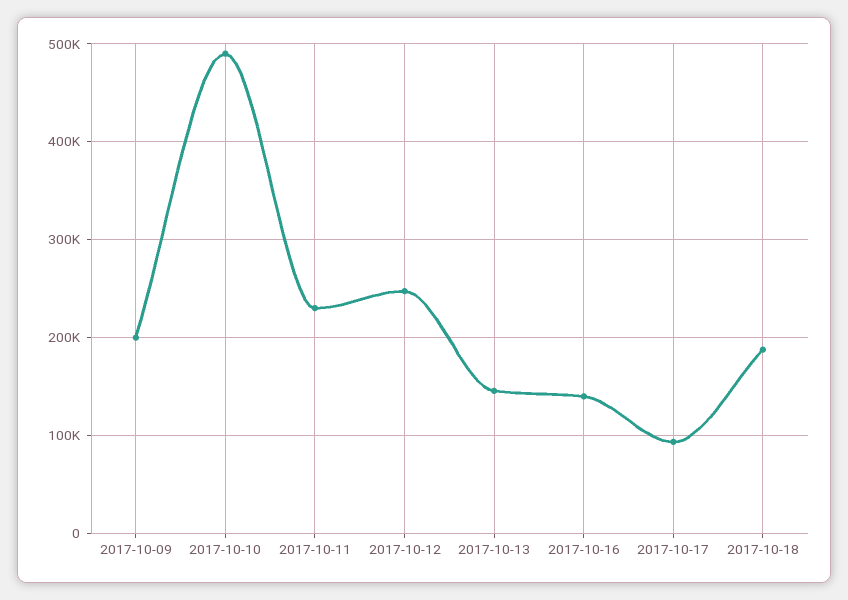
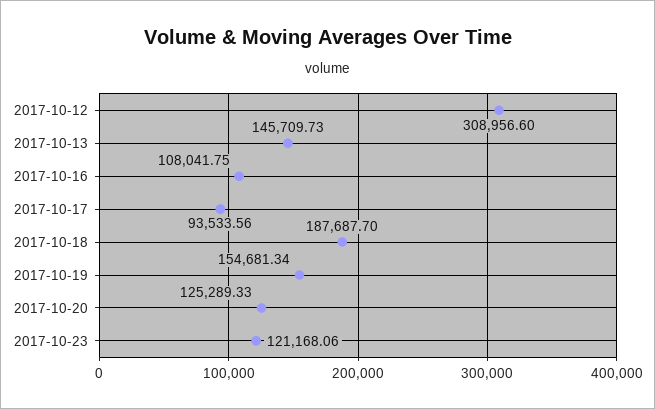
2017-10-09: 200000 -> none
2017-10-10: 490000 -> none
2017-10-11: 230000 -> none
2017-10-12: 250000 -> 308956.6
2017-10-16: 140000 -> 108041.75
2017-10-19: none -> 154681.34
2017-10-20: none -> 125289.33
2017-10-23: none -> 121168.06

